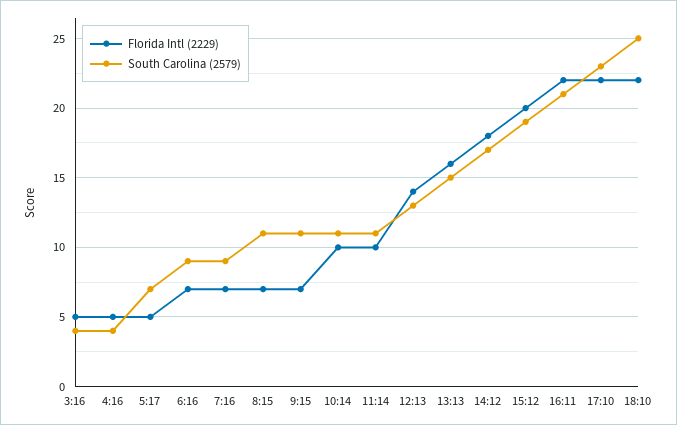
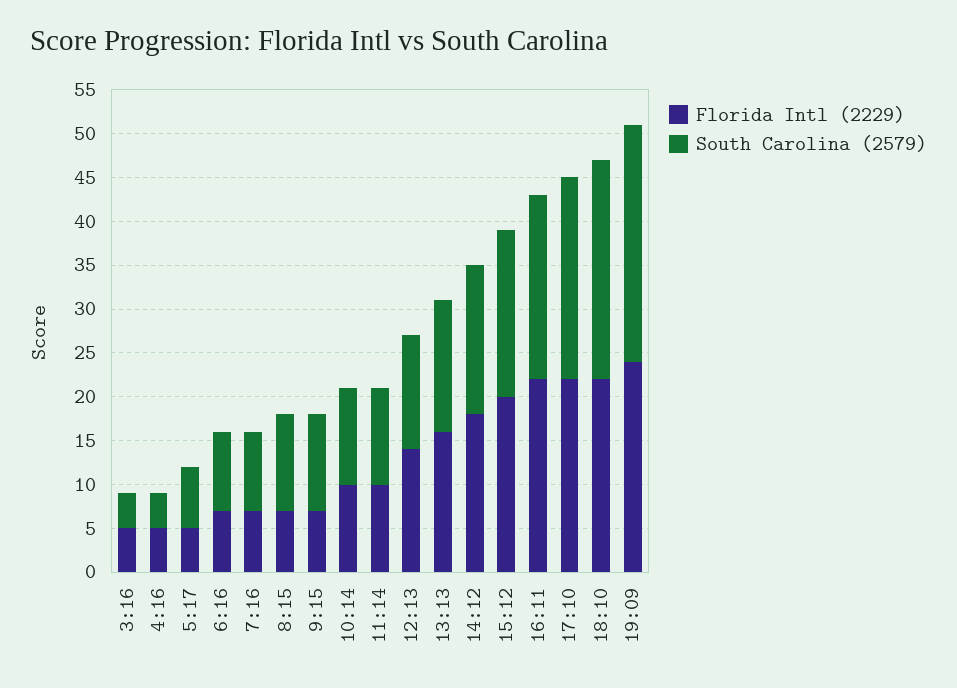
Florida Intl (2229), 19:09: none -> 24
South Carolina (2579), 19:09: none -> 27

